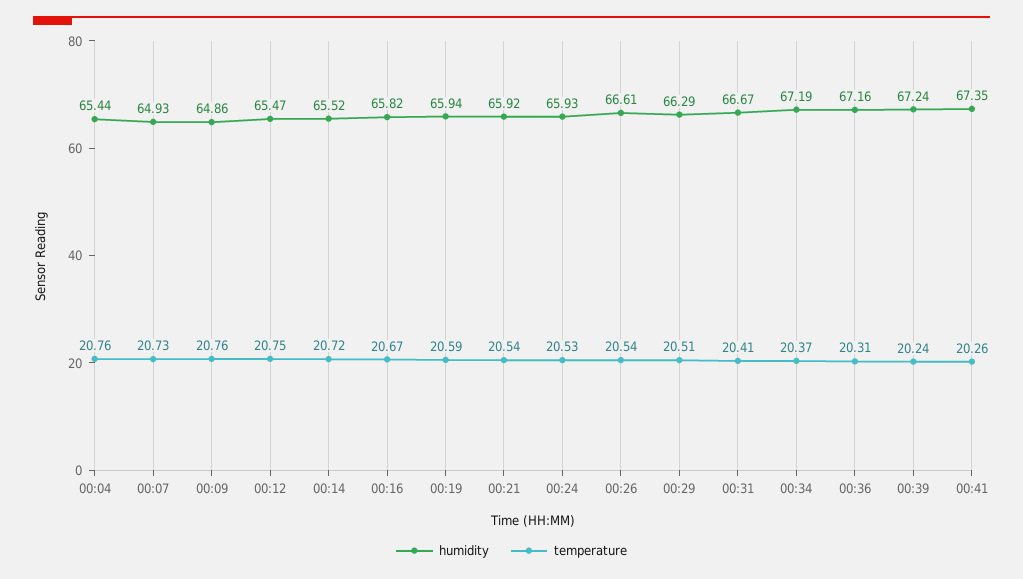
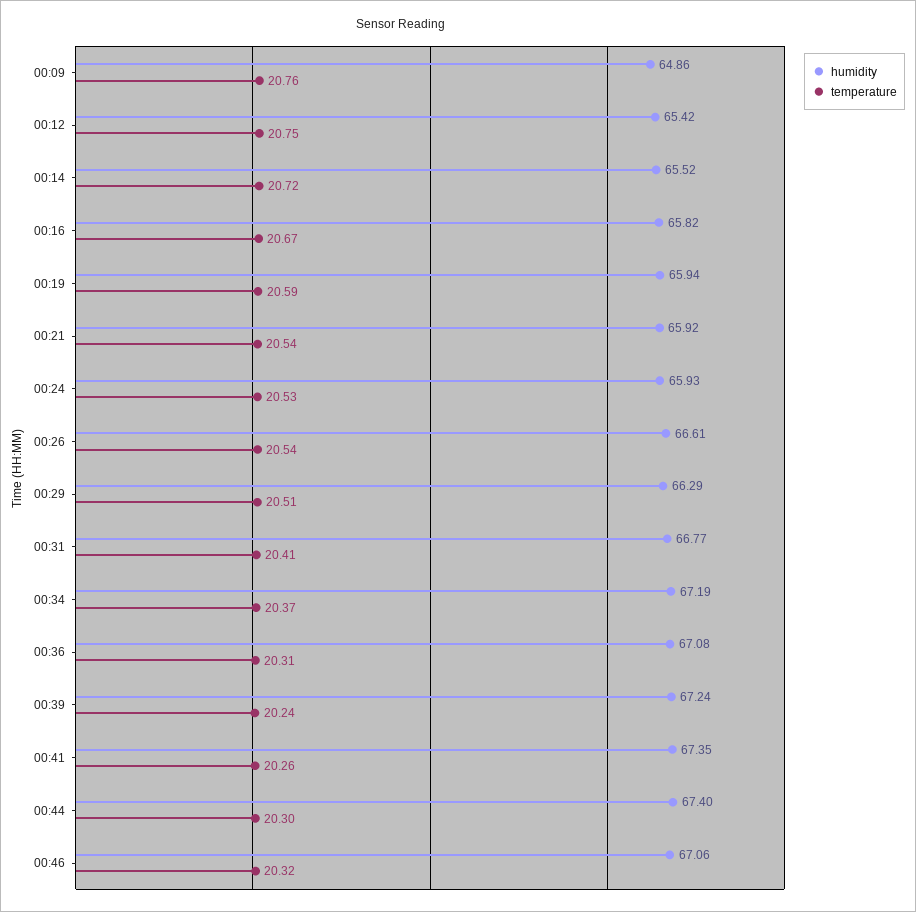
humidity, 00:04: 65.44 -> none
temperature, 00:04: 20.76 -> none
humidity, 00:07: 64.93 -> none
temperature, 00:07: 20.73 -> none
humidity, 00:12: 65.47 -> 65.42
humidity, 00:31: 66.67 -> 66.77
humidity, 00:36: 67.16 -> 67.08
humidity, 00:44: none -> 67.4
temperature, 00:44: none -> 20.3
humidity, 00:46: none -> 67.06
temperature, 00:46: none -> 20.32

